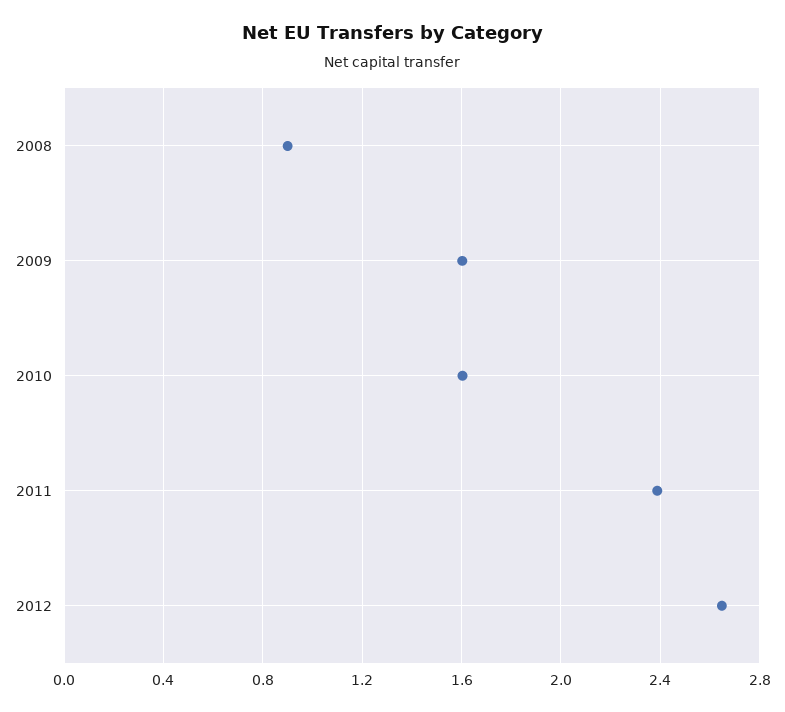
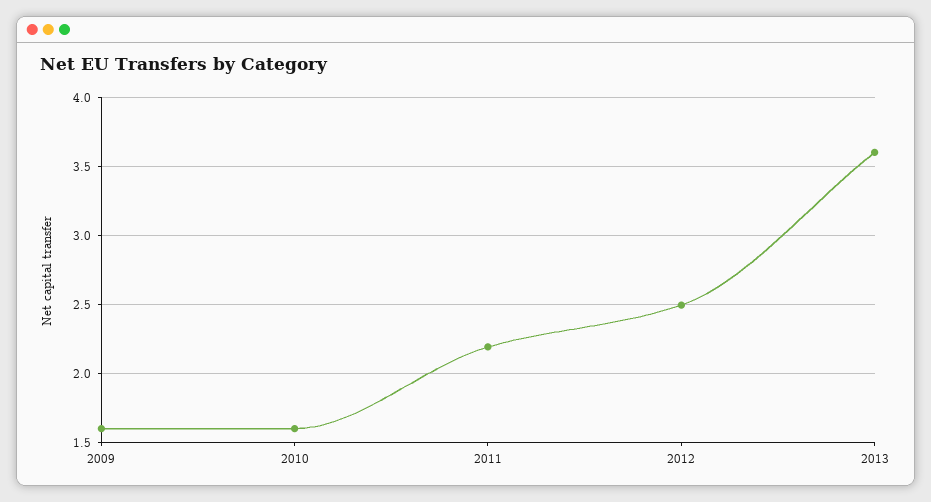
2008: 0.9 -> none
2011: 2.4 -> 2.2
2012: 2.65 -> 2.5
2013: none -> 3.6

